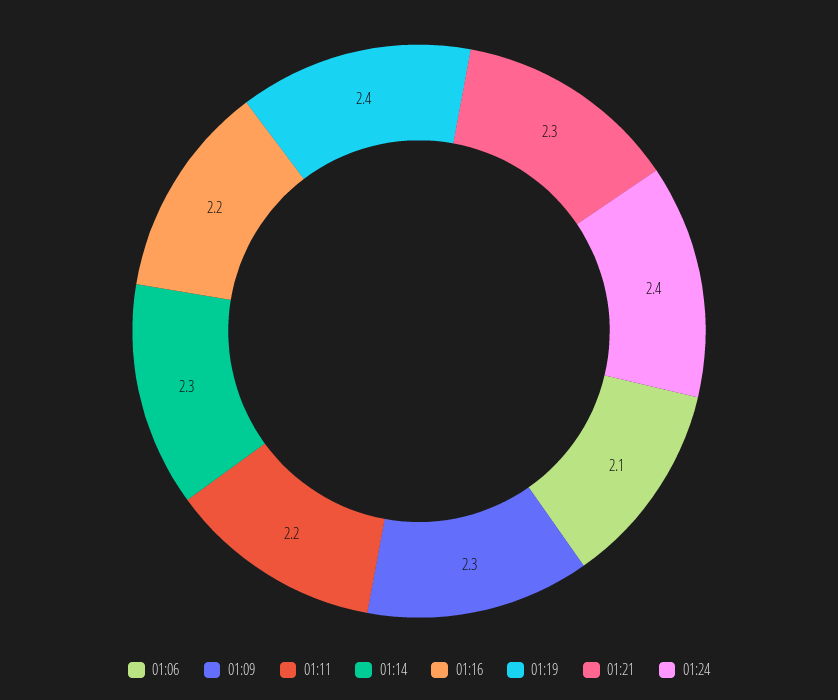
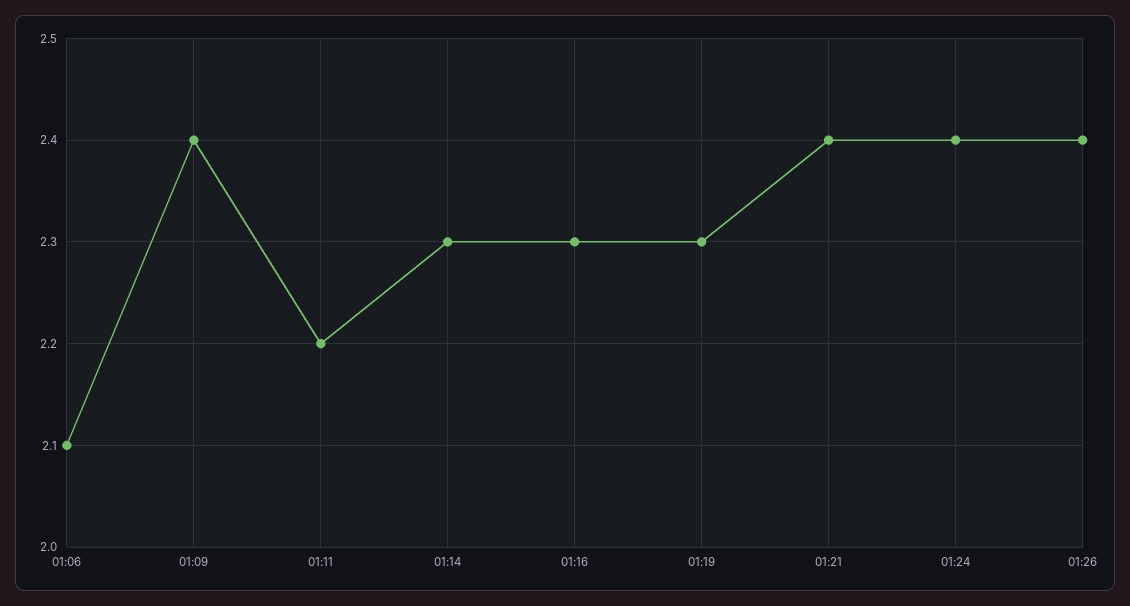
01:09: 2.3 -> 2.4
01:16: 2.2 -> 2.3
01:19: 2.4 -> 2.3
01:21: 2.3 -> 2.4
01:26: none -> 2.4

